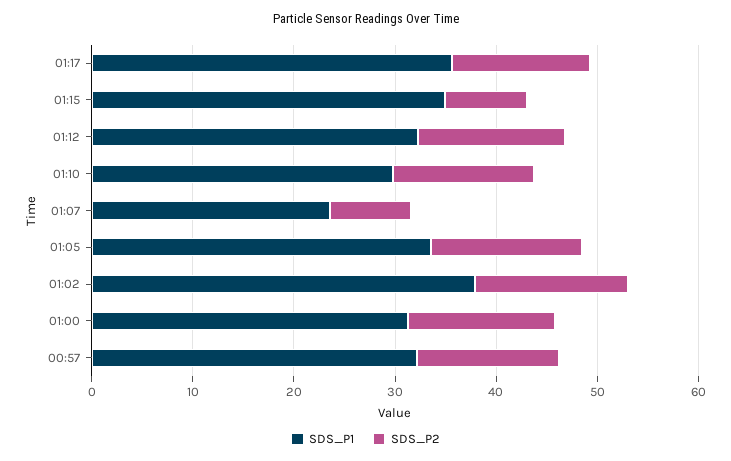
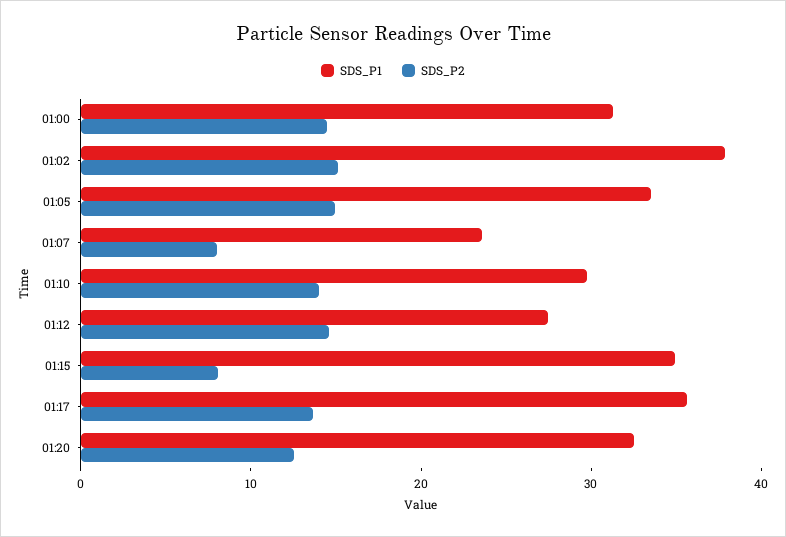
SDS_P1, 01:12: 32 -> 28
SDS_P1, 00:57: 32 -> none
SDS_P2, 00:57: 14 -> none
SDS_P1, 01:20: none -> 32
SDS_P2, 01:20: none -> 12

